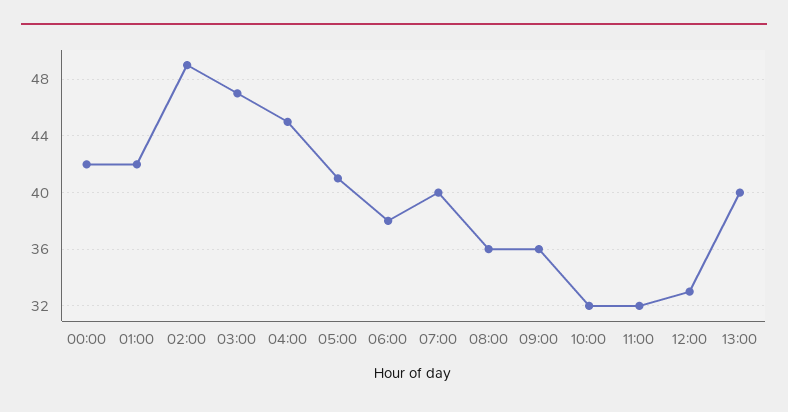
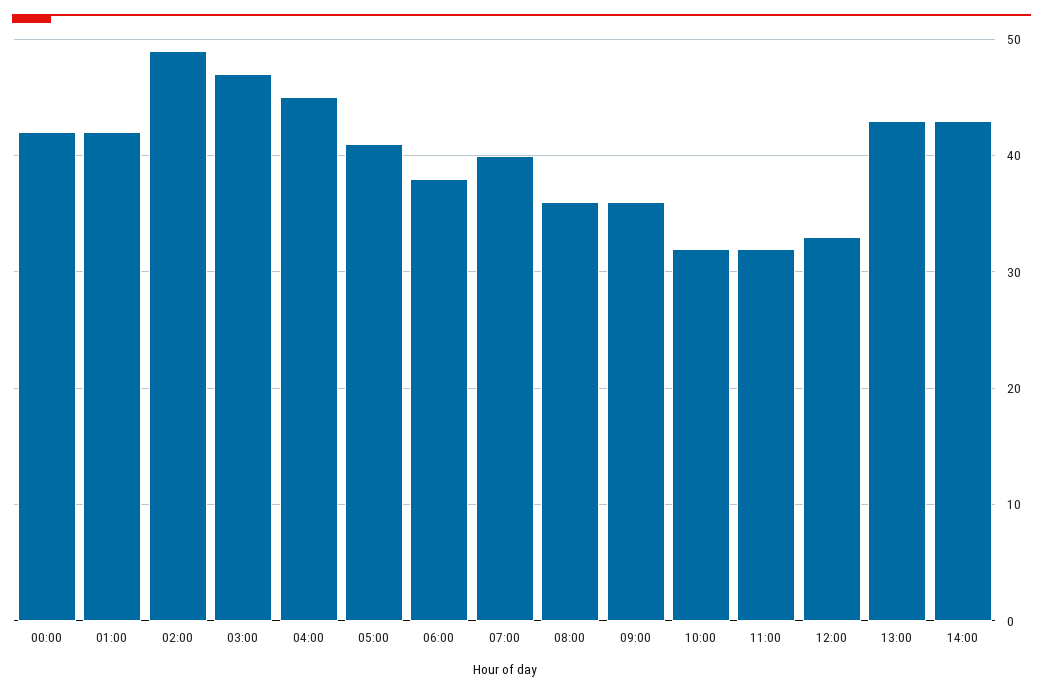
13:00: 40 -> 43
14:00: none -> 43

